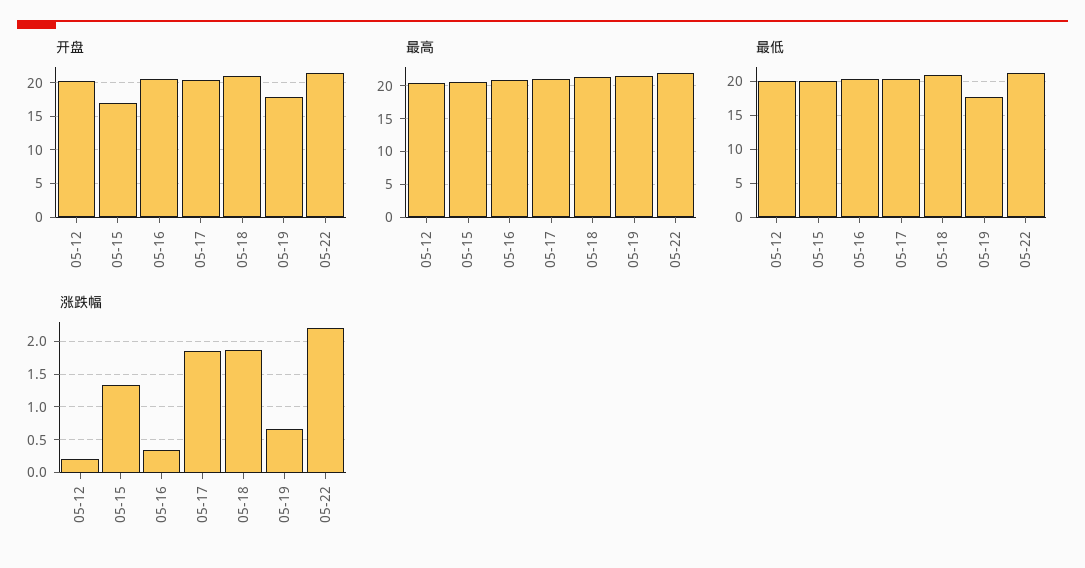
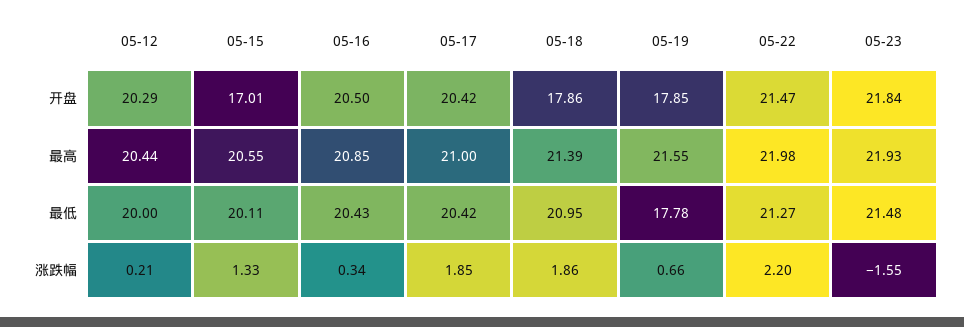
开盘, 05-18: 21 -> 17.86
开盘, 05-23: none -> 21.84
最高, 05-23: none -> 21.93
最低, 05-23: none -> 21.48
涨跌幅, 05-23: none -> -1.55

